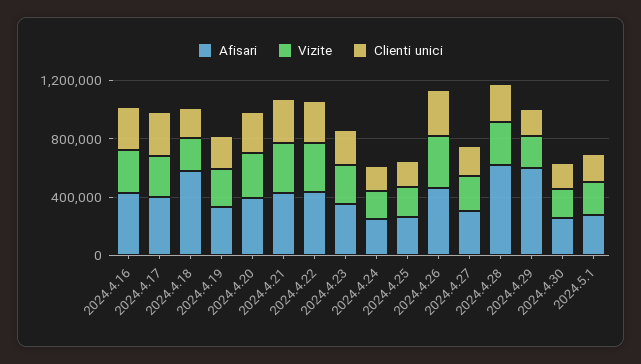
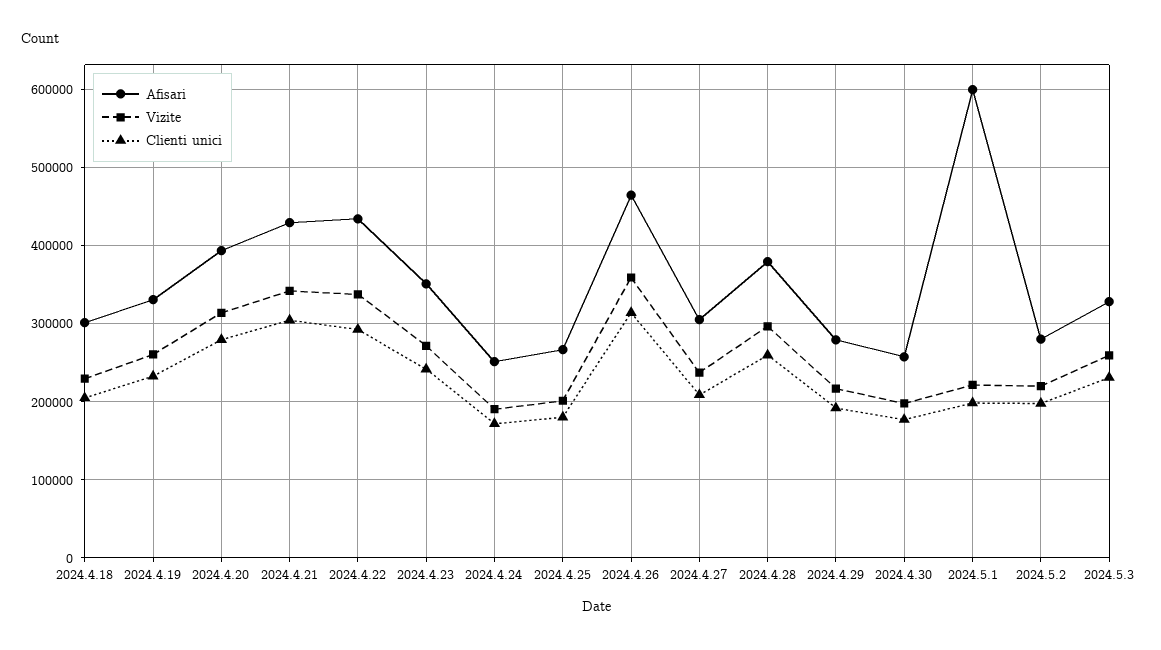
Afisari, 2024.4.16: 400000 -> none
Vizite, 2024.4.16: 300000 -> none
Clienti unici, 2024.4.16: 300000 -> none
Afisari, 2024.4.17: 400000 -> none
Vizite, 2024.4.17: 300000 -> none
Clienti unici, 2024.4.17: 300000 -> none
Afisari, 2024.4.18: 600000 -> 300000
Afisari, 2024.4.28: 600000 -> 380000
Afisari, 2024.4.29: 600000 -> 280000
Afisari, 2024.5.1: 300000 -> 600000
Afisari, 2024.5.2: none -> 280000
Vizite, 2024.5.2: none -> 220000
Clienti unici, 2024.5.2: none -> 200000
Afisari, 2024.5.3: none -> 330000
Vizite, 2024.5.3: none -> 260000
Clienti unici, 2024.5.3: none -> 230000

